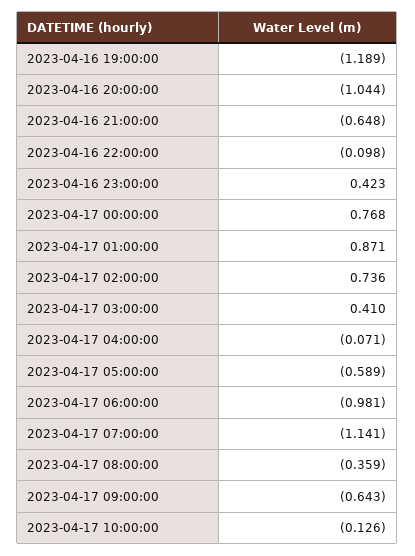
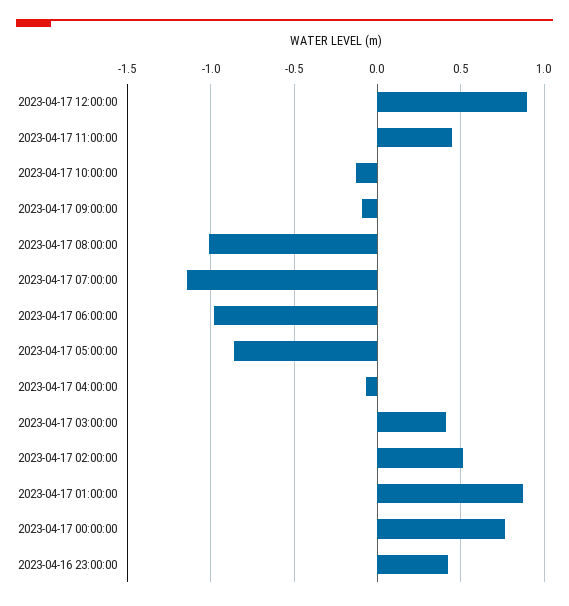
2023-04-16 19:00:00: -1.189 -> none
2023-04-16 20:00:00: -1.044 -> none
2023-04-16 21:00:00: -0.648 -> none
2023-04-16 22:00:00: -0.098 -> none
2023-04-17 02:00:00: 0.736 -> 0.5
2023-04-17 05:00:00: -0.589 -> -0.85
2023-04-17 08:00:00: -0.359 -> -1
2023-04-17 09:00:00: -0.643 -> -0.1
2023-04-17 12:00:00: none -> 0.9
2023-04-17 11:00:00: none -> 0.45

